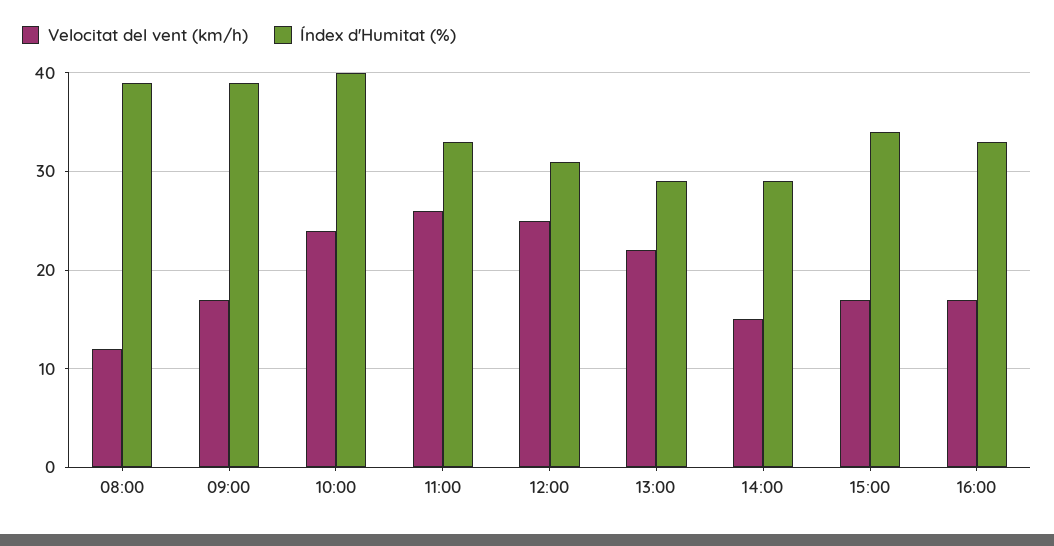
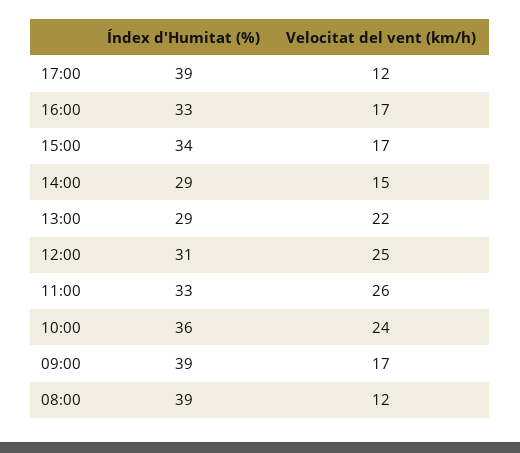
Índex d'Humitat (%), 10:00: 40 -> 36
Índex d'Humitat (%), 17:00: none -> 39
Velocitat del vent (km/h), 17:00: none -> 12

